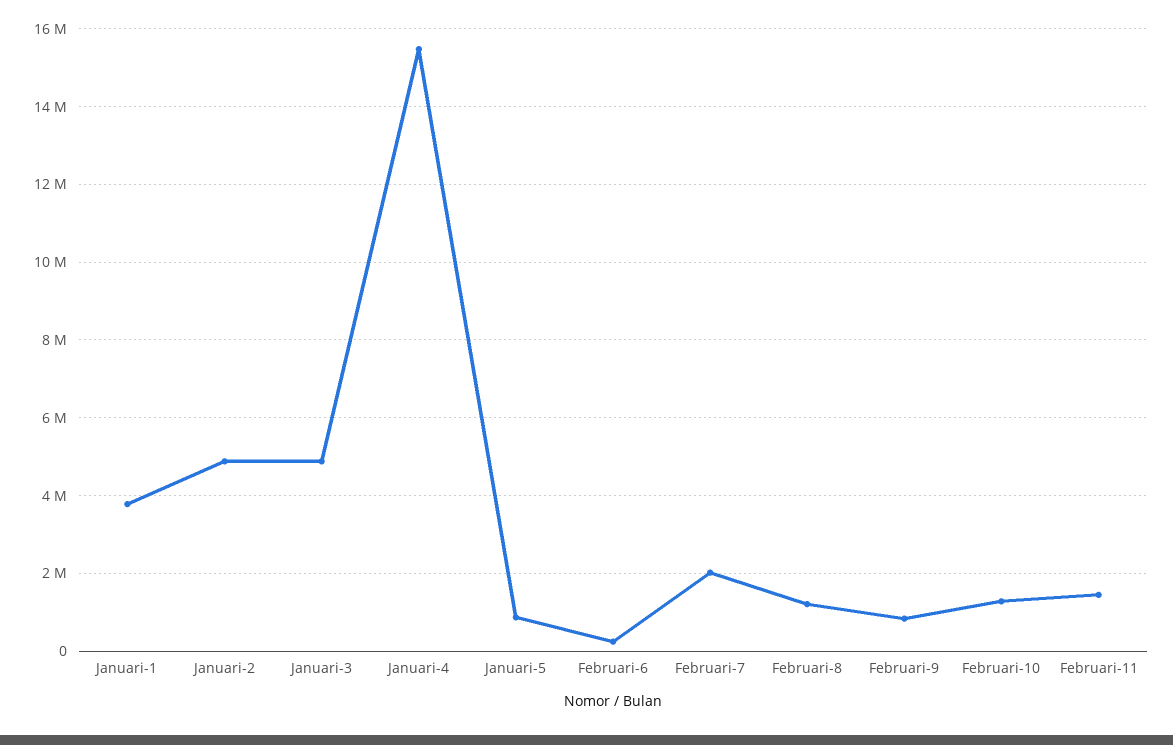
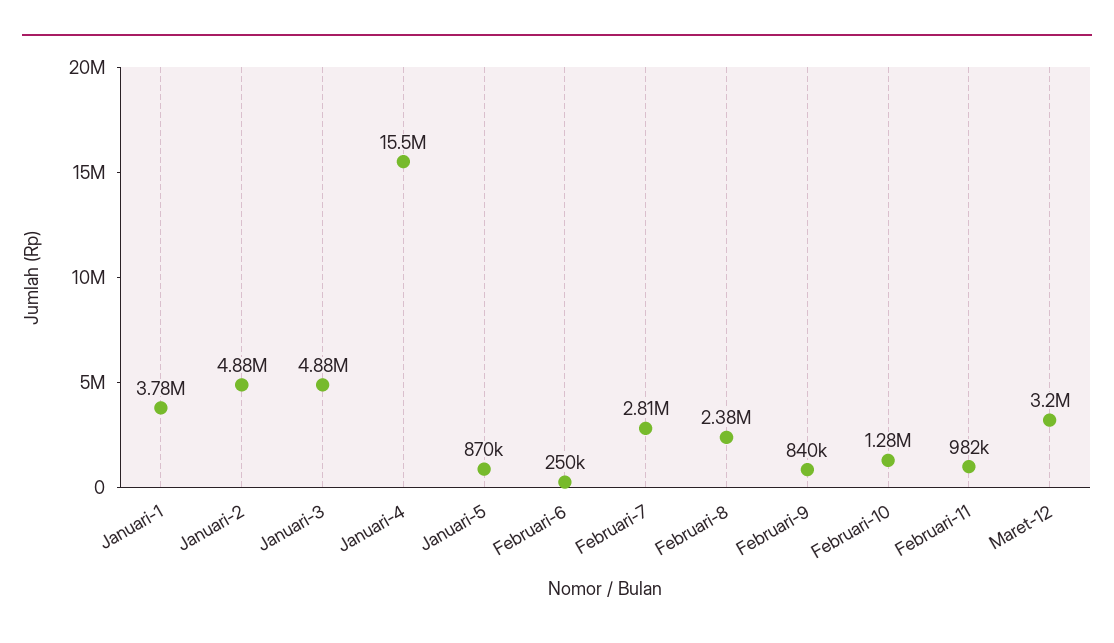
Februari-7: 2000000 -> 2810000
Februari-8: 1200000 -> 2380000
Februari-11: 1400000 -> 982000
Maret-12: none -> 3200000

